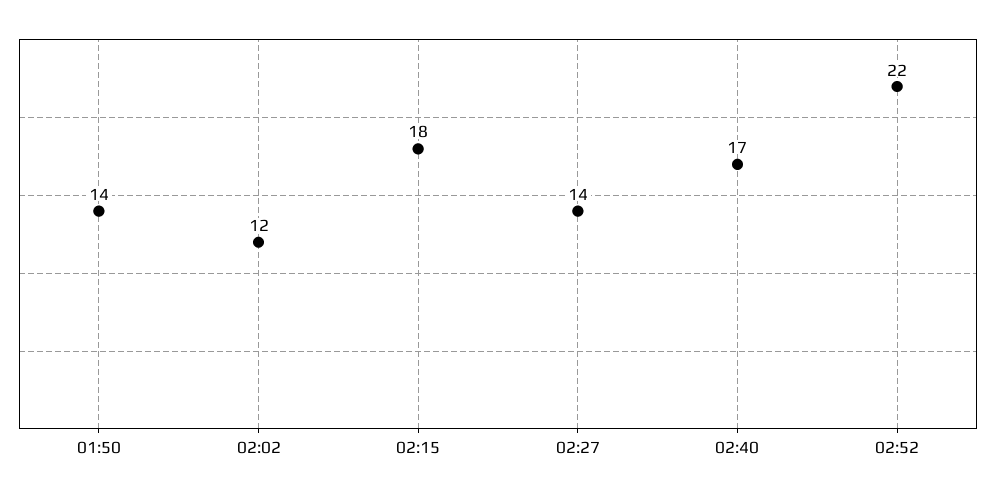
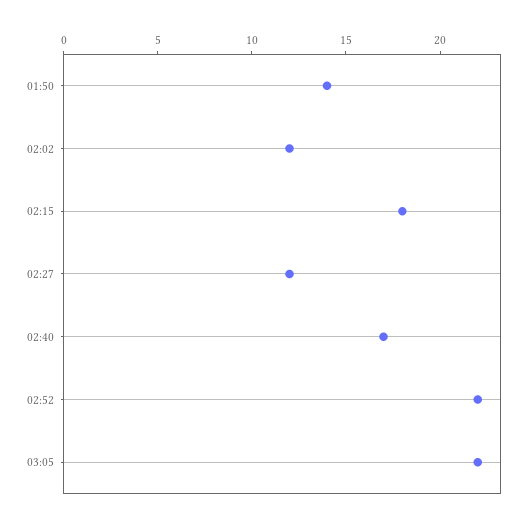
02:27: 14 -> 12
03:05: none -> 22

